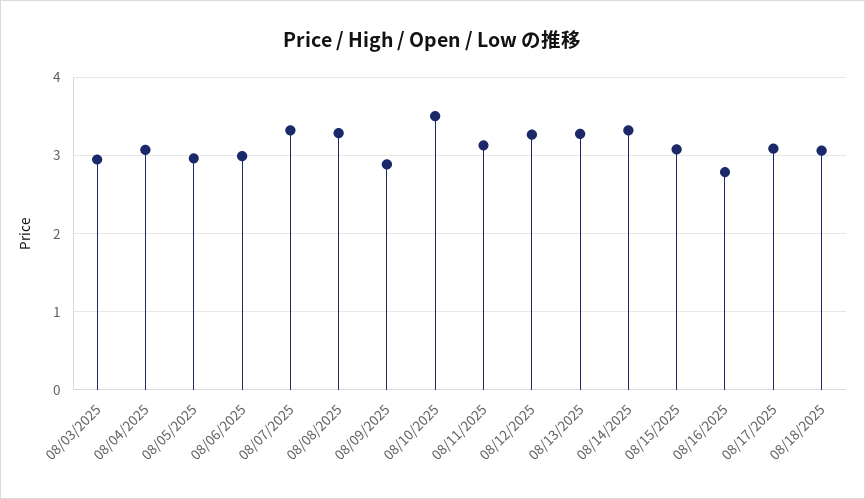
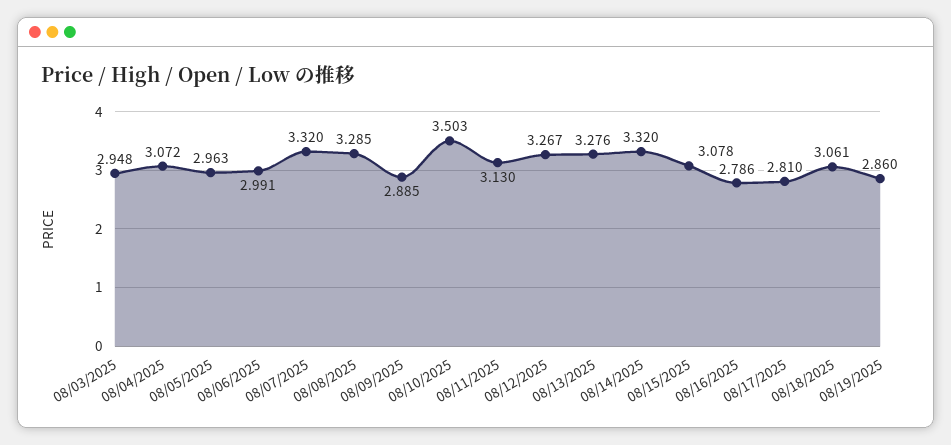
08/17/2025: 3.1 -> 2.81
08/19/2025: none -> 2.86

